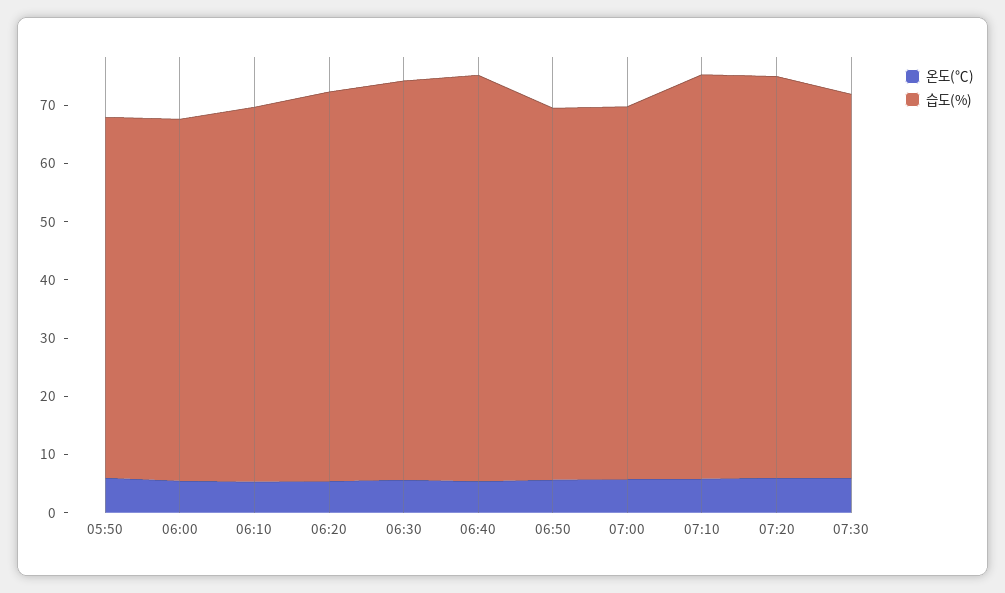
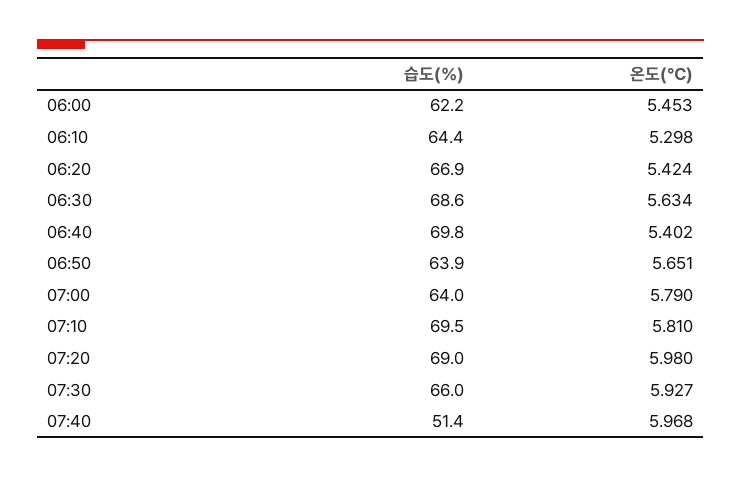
온도(℃), 05:50: 6 -> none
습도(%), 05:50: 62 -> none
습도(%), 07:40: none -> 51.4
온도(℃), 07:40: none -> 5.968

